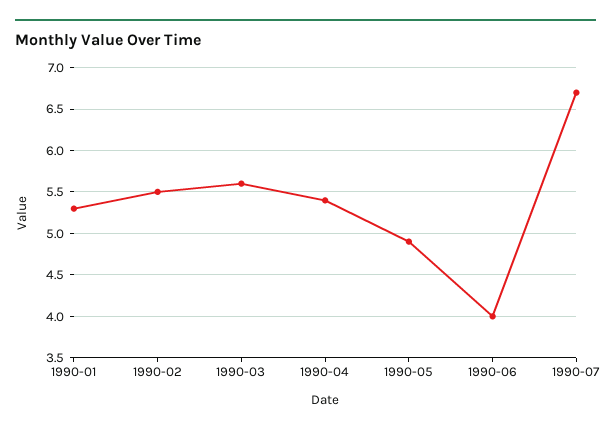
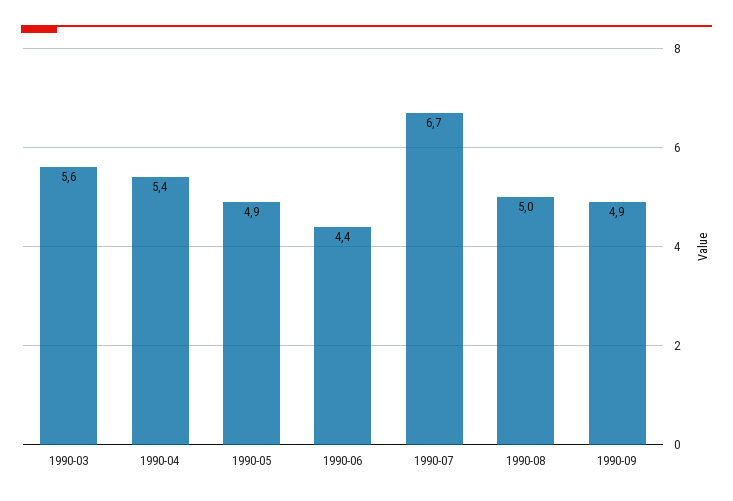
1990-01: 5.3 -> none
1990-02: 5.5 -> none
1990-06: 4 -> 4.4
1990-08: none -> 5
1990-09: none -> 4.9

